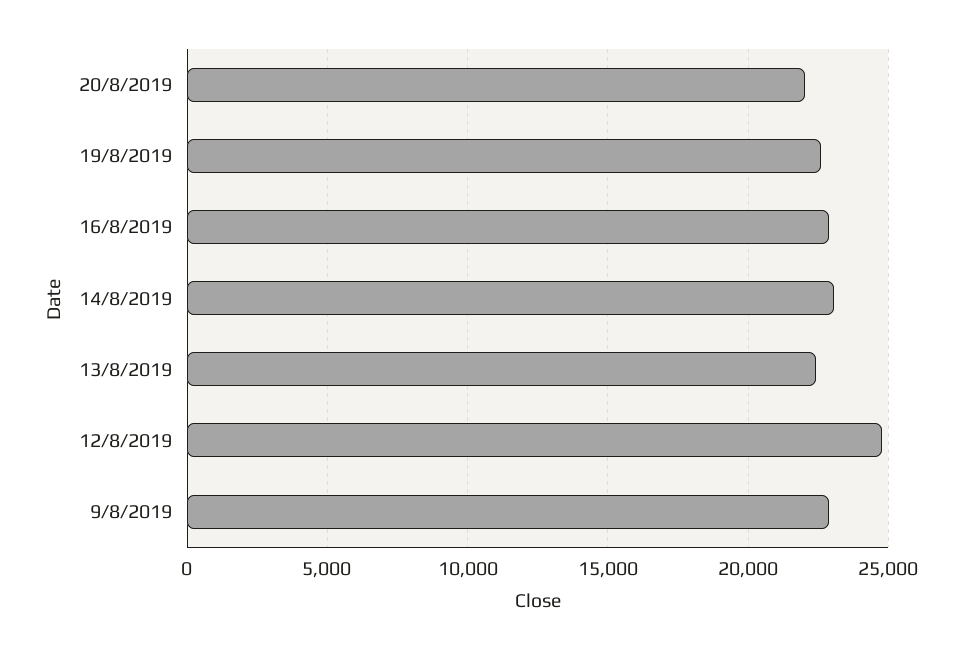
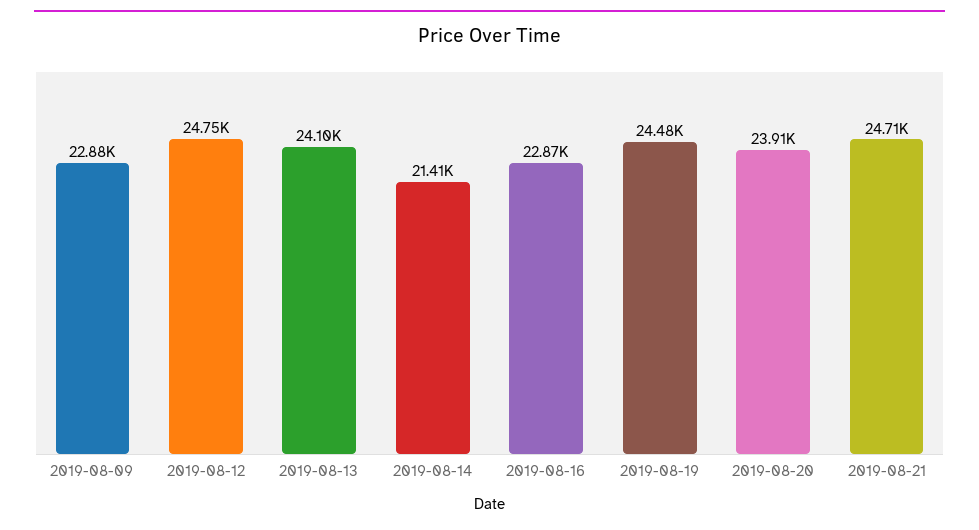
20/8/2019: 22000 -> 23910
19/8/2019: 22500 -> 24480
14/8/2019: 23000 -> 21410
13/8/2019: 22500 -> 24100
2019-08-21: none -> 24710

